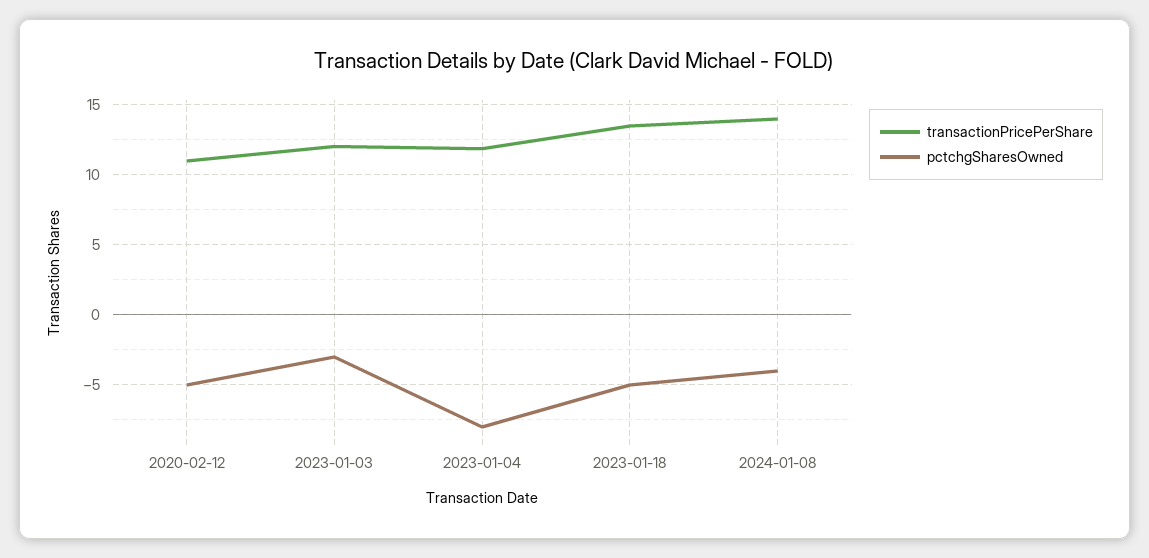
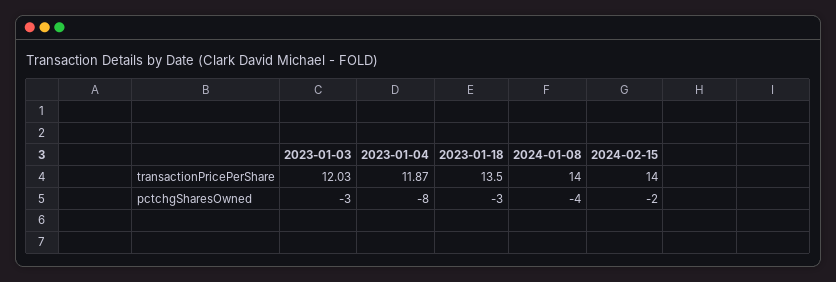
transactionPricePerShare, 2020-02-12: 11 -> none
pctchgSharesOwned, 2020-02-12: -5 -> none
pctchgSharesOwned, 2023-01-18: -5 -> -3
transactionPricePerShare, 2024-02-15: none -> 14
pctchgSharesOwned, 2024-02-15: none -> -2

